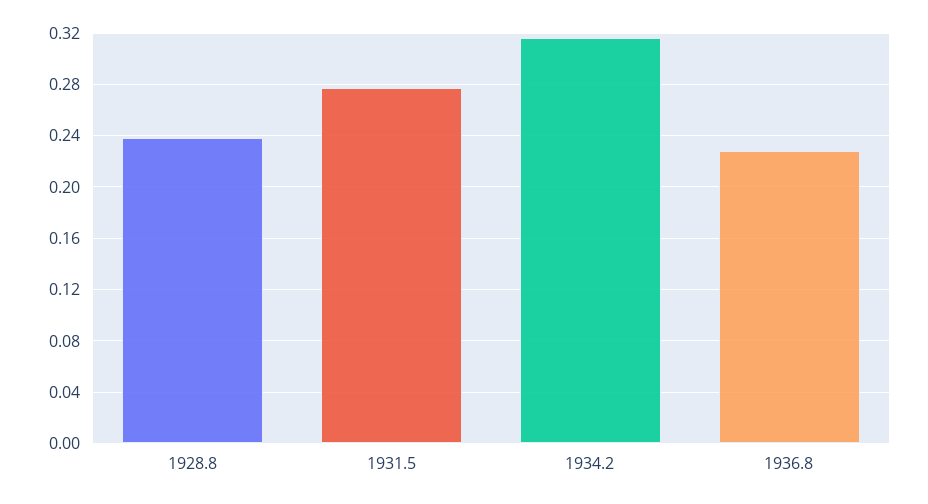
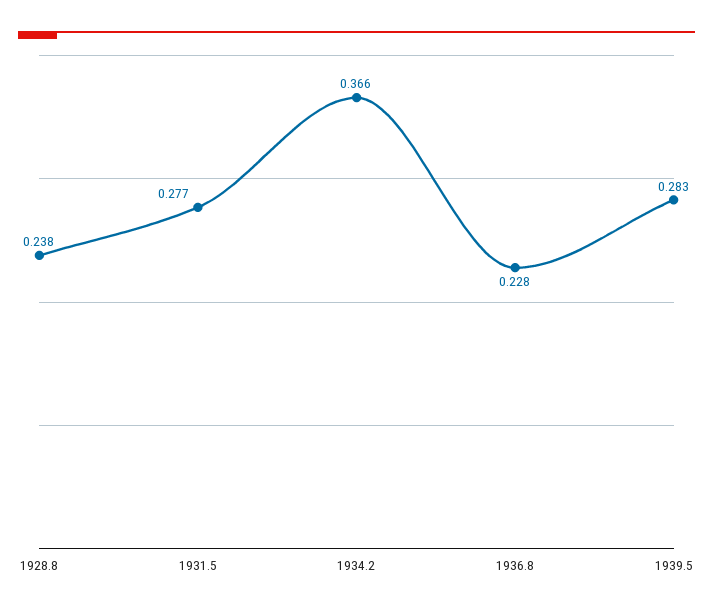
1934.2: 0.315 -> 0.366
1939.5: none -> 0.283

